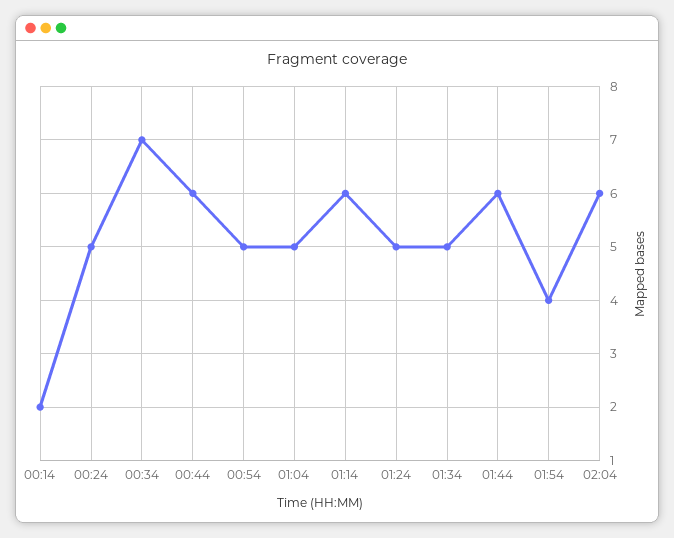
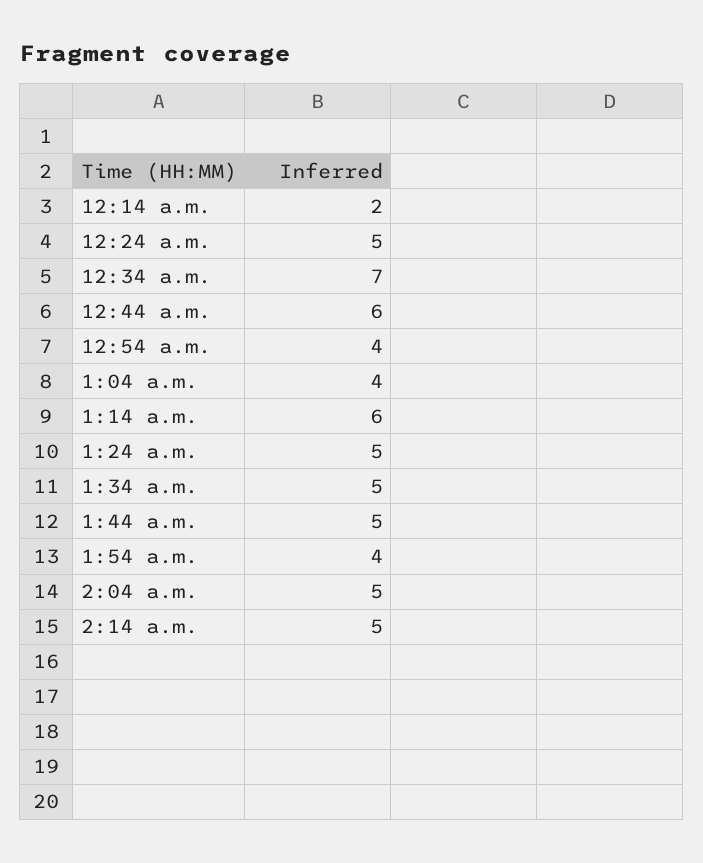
00:54: 5 -> 4
01:04: 5 -> 4
01:44: 6 -> 5
02:04: 6 -> 5
2:14 a.m.: none -> 5

